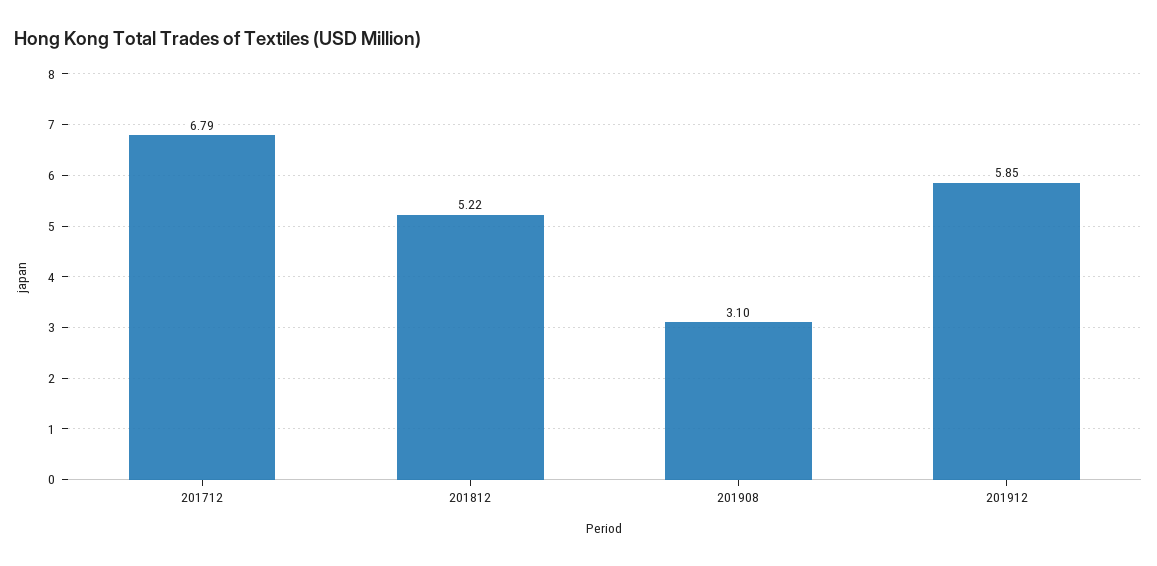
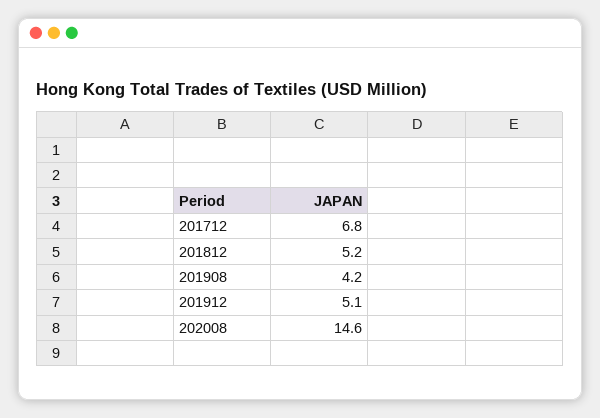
201908: 3.1 -> 4.2
201912: 5.85 -> 5.1
202008: none -> 14.6

